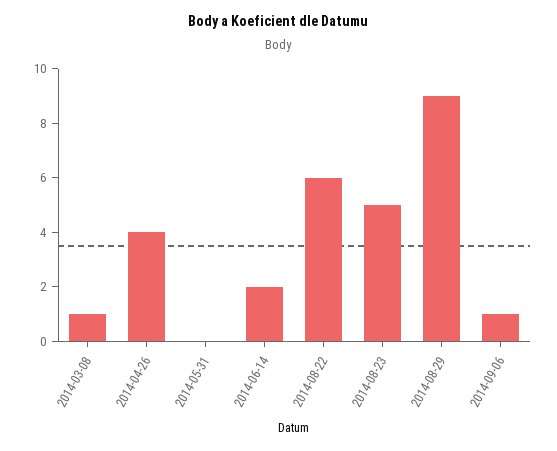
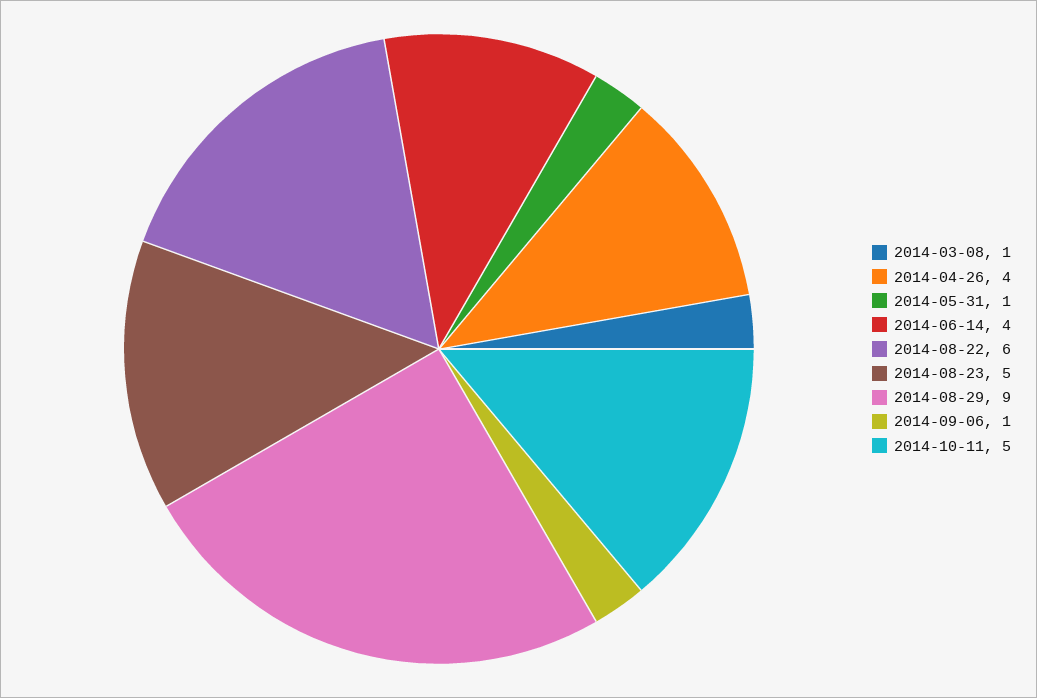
2014-05-31: 0 -> 1
2014-06-14: 2 -> 4
2014-10-11: none -> 5

